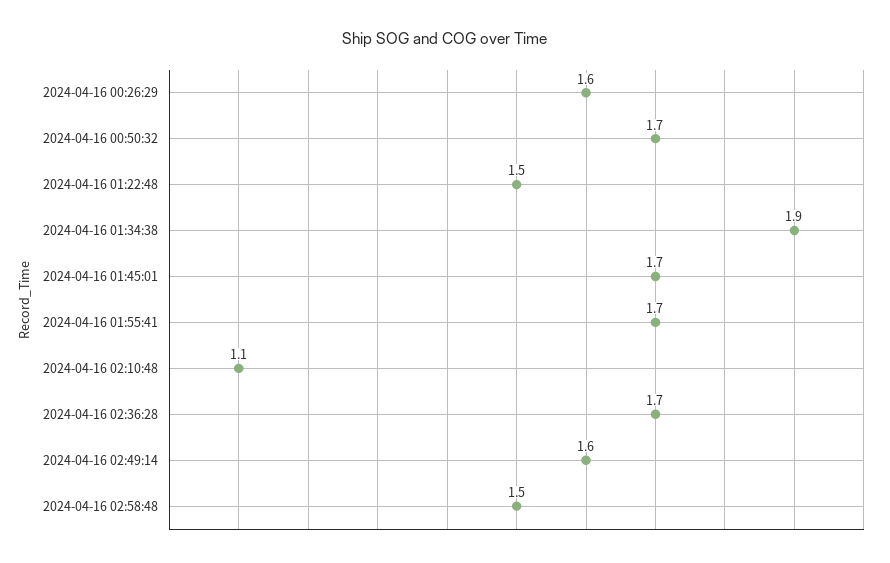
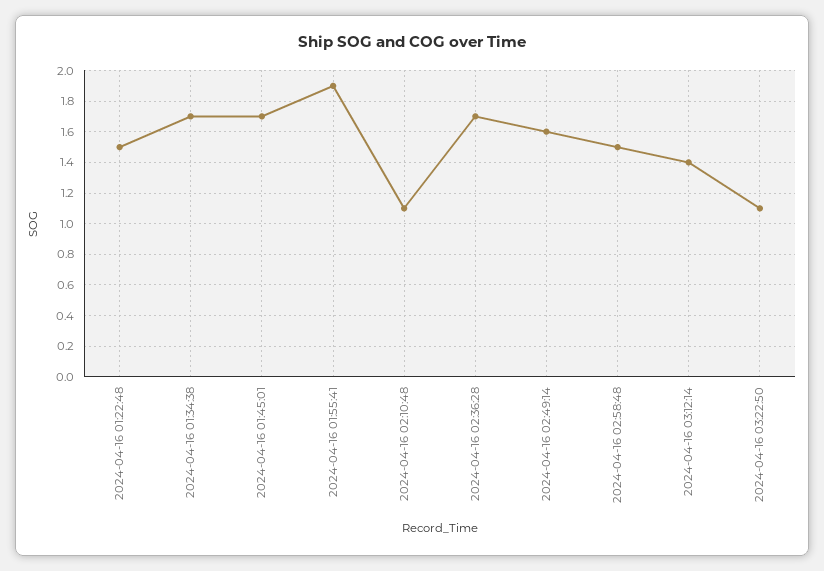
2024-04-16 00:26:29: 1.6 -> none
2024-04-16 00:50:32: 1.7 -> none
2024-04-16 01:34:38: 1.9 -> 1.7
2024-04-16 01:55:41: 1.7 -> 1.9
2024-04-16 03:12:14: none -> 1.4
2024-04-16 03:22:50: none -> 1.1

